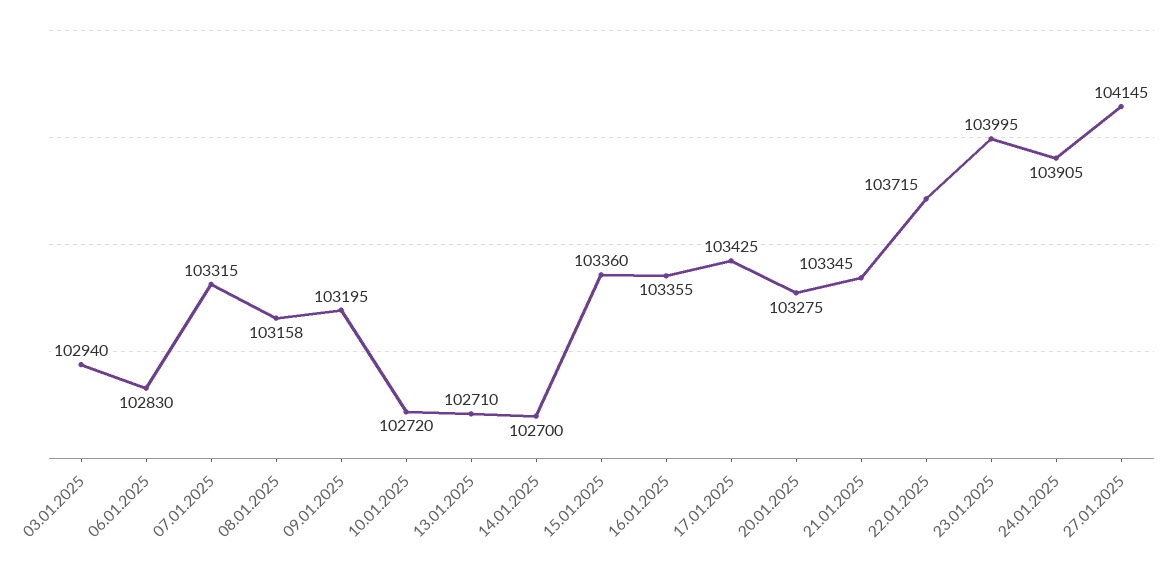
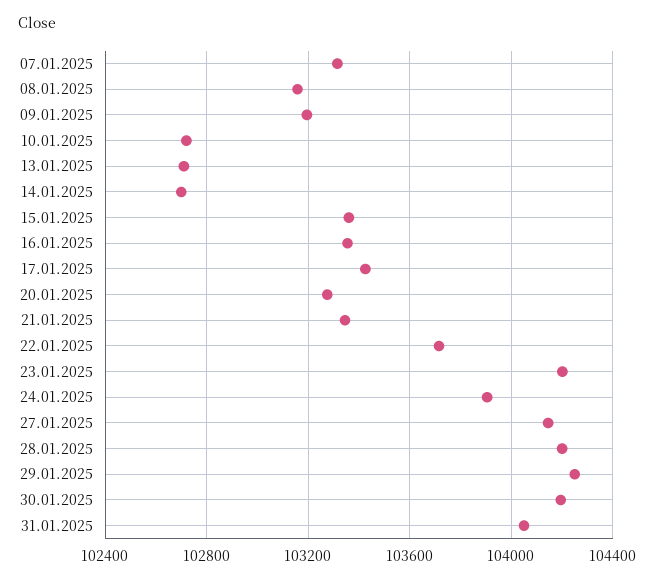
03.01.2025: 102940 -> none
06.01.2025: 102830 -> none
23.01.2025: 103995 -> 104200
28.01.2025: none -> 104200
29.01.2025: none -> 104250
30.01.2025: none -> 104200
31.01.2025: none -> 104050

